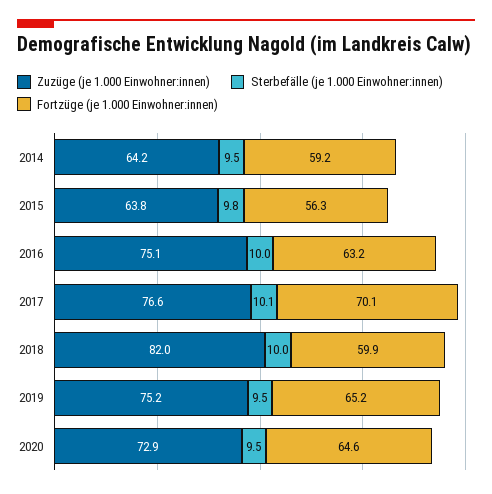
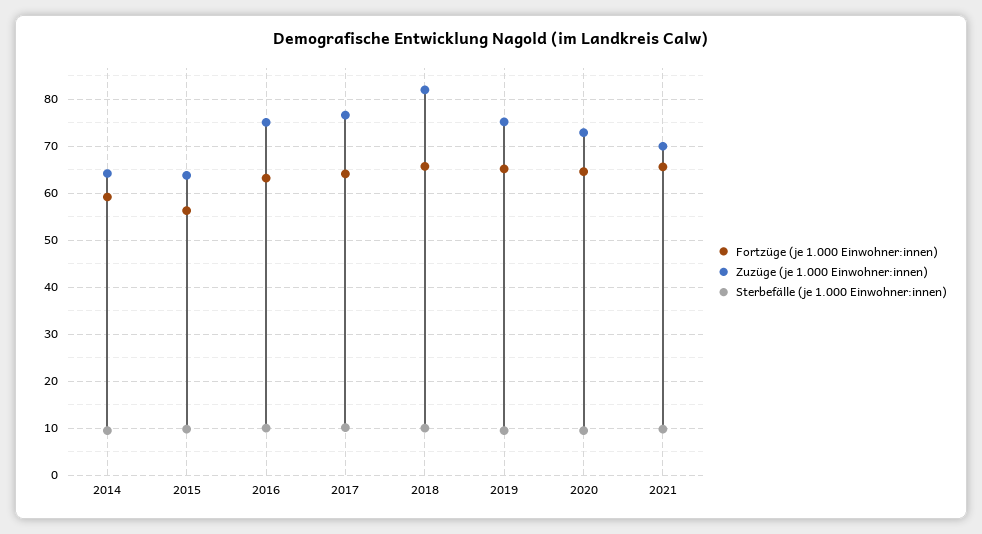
Fortzüge (je 1.000 Einwohner:innen), 2017: 70.1 -> 64
Fortzüge (je 1.000 Einwohner:innen), 2018: 59.9 -> 66
Fortzüge (je 1.000 Einwohner:innen), 2021: none -> 66
Zuzüge (je 1.000 Einwohner:innen), 2021: none -> 70
Sterbefälle (je 1.000 Einwohner:innen), 2021: none -> 10

